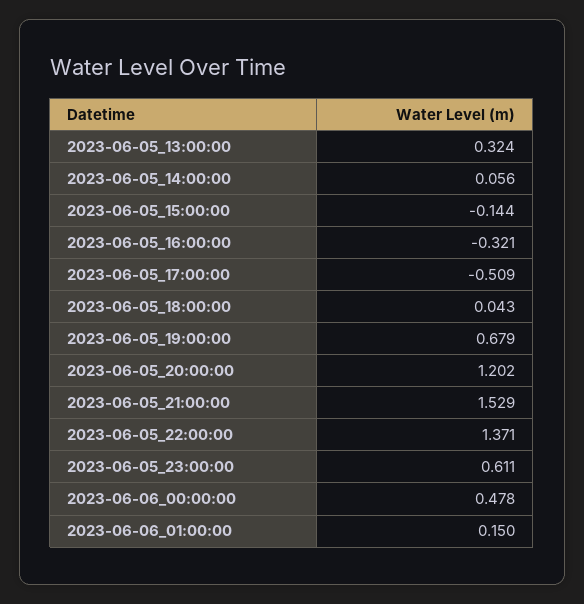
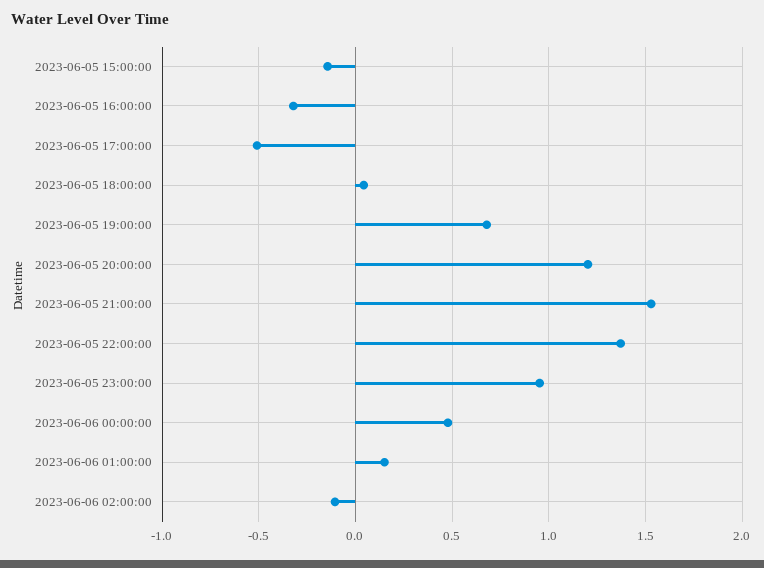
2023-06-05_13:00:00: 0.324 -> none
2023-06-05_14:00:00: 0.056 -> none
2023-06-05_23:00:00: 0.611 -> 0.95
2023-06-06 02:00:00: none -> -0.1

